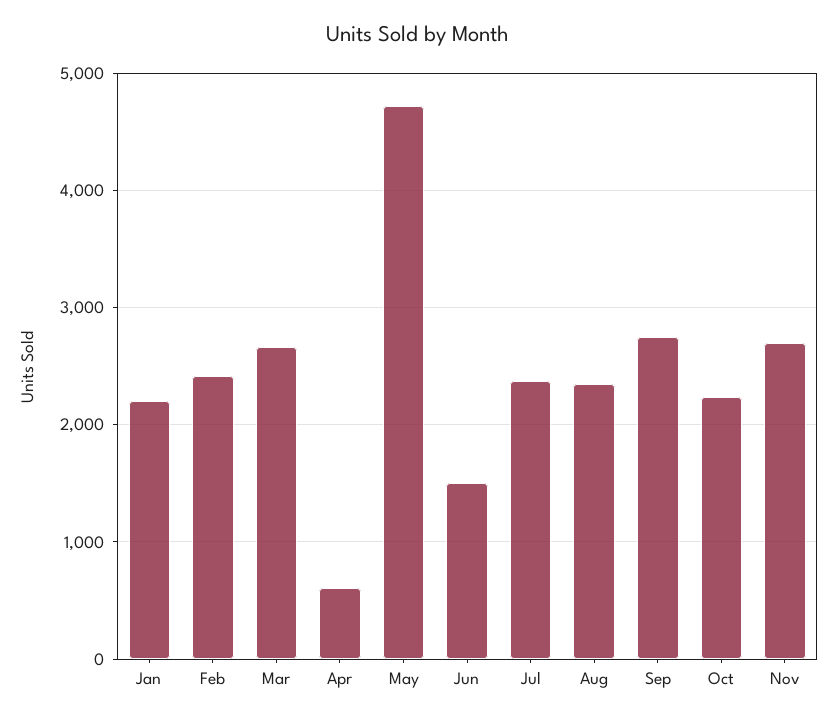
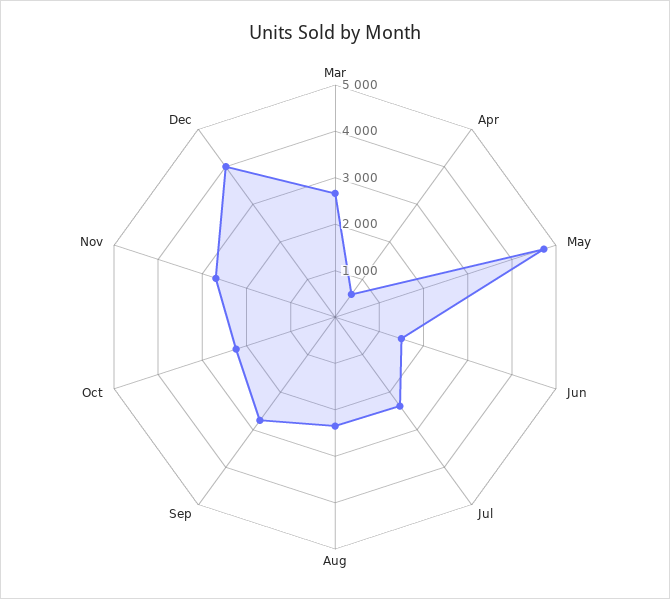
Jan: 2200 -> none
Feb: 2400 -> none
Dec: none -> 4000

